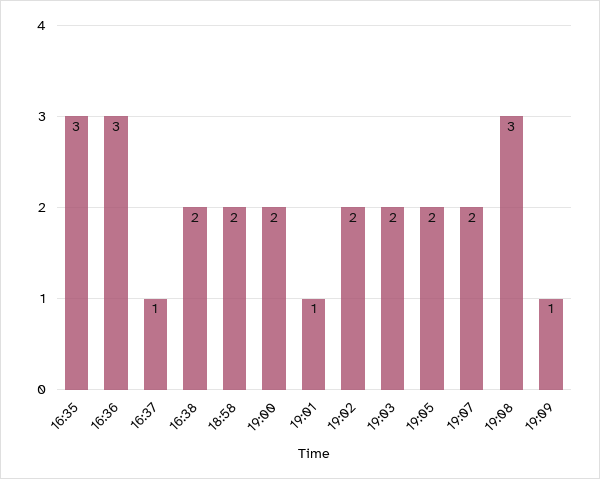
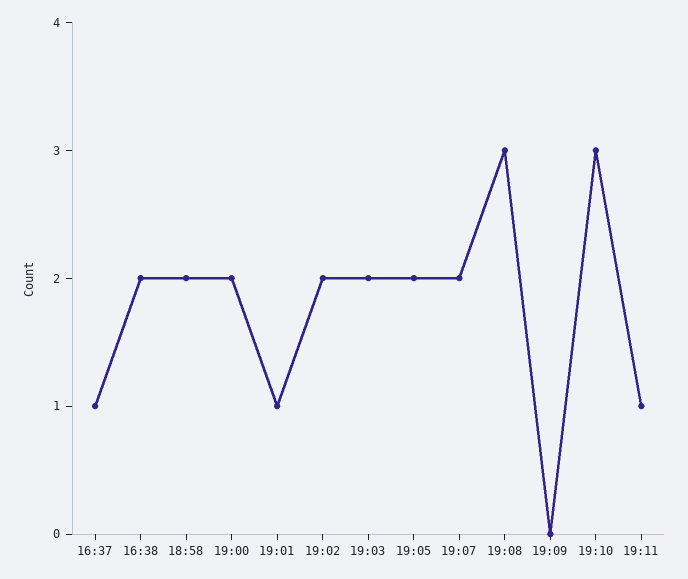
16:35: 3 -> none
16:36: 3 -> none
19:09: 1 -> 0
19:10: none -> 3
19:11: none -> 1

